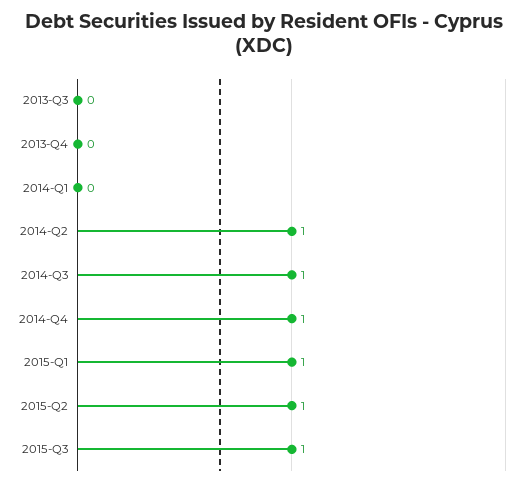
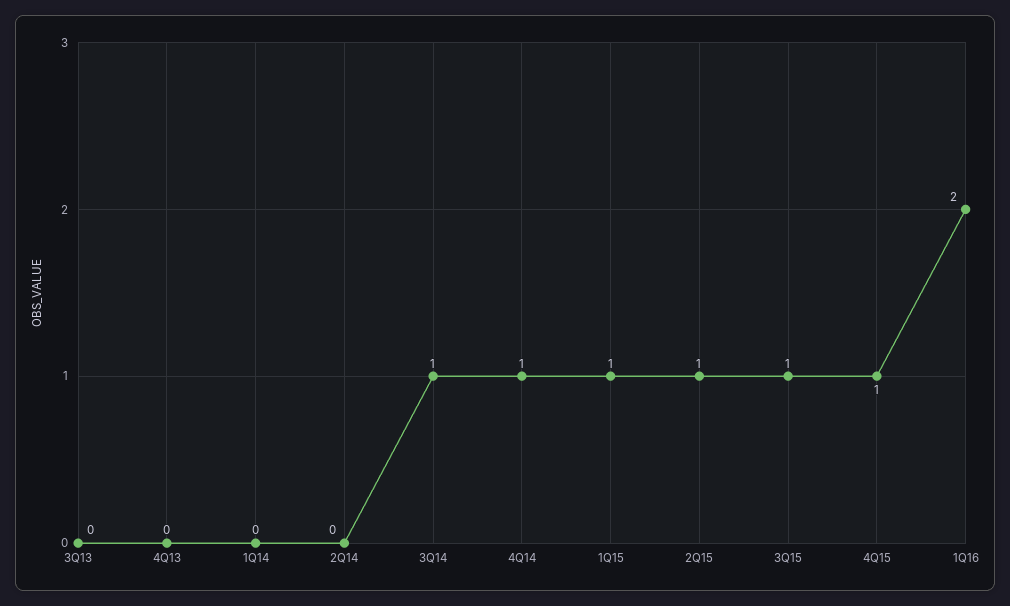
2014-Q2: 1 -> 0
4Q15: none -> 1
1Q16: none -> 2

